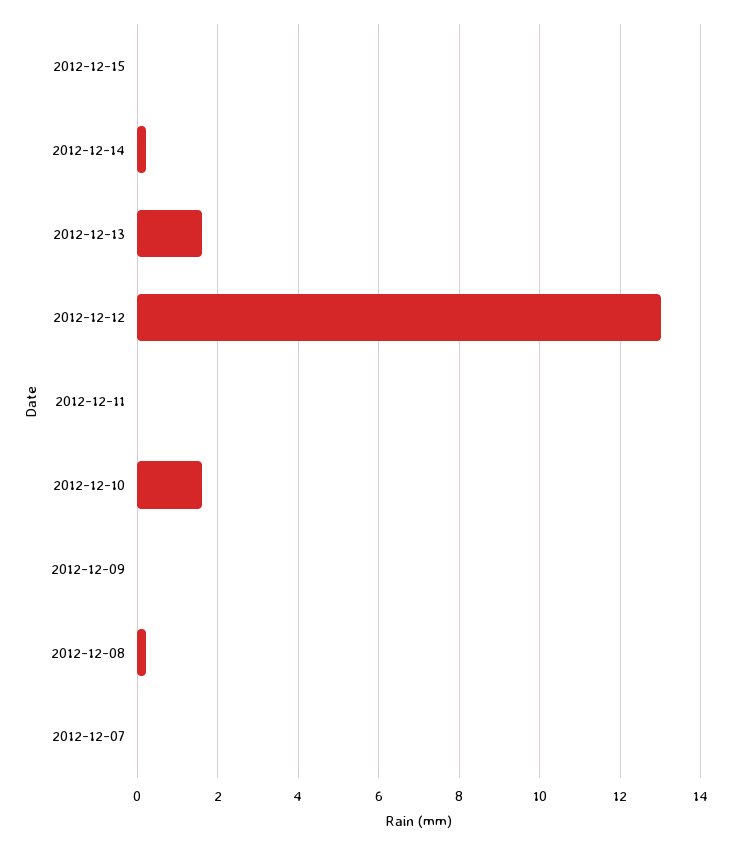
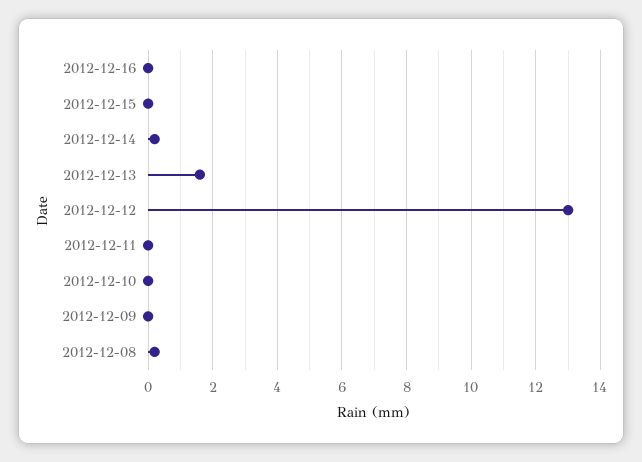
2012-12-10: 1.5 -> 0
2012-12-07: 0 -> none
2012-12-16: none -> 0

